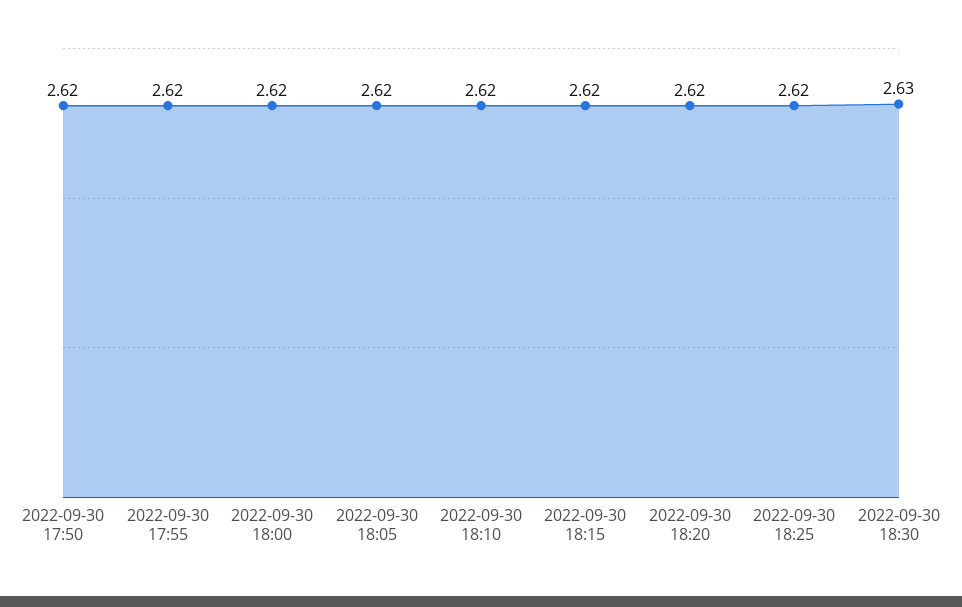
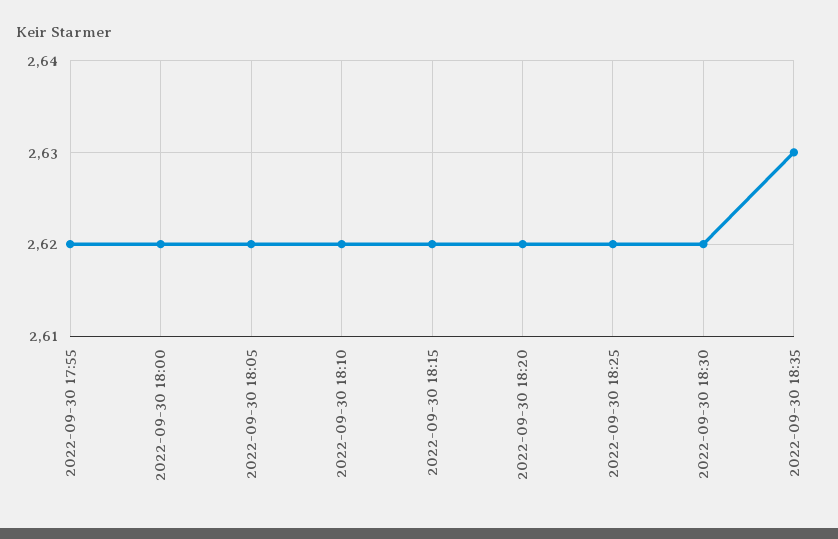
2022-09-30 17:50: 2.62 -> none
2022-09-30 18:30: 2.63 -> 2.62
2022-09-30 18:35: none -> 2.63

